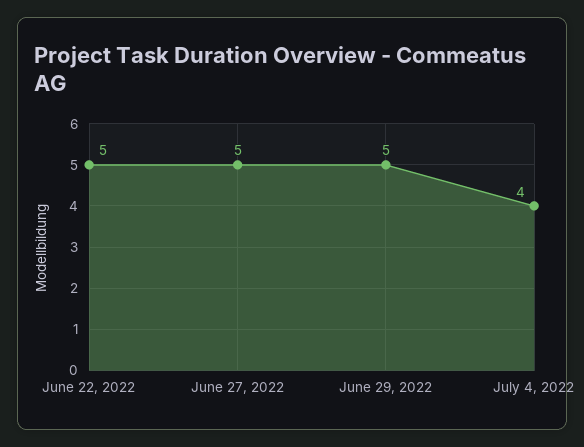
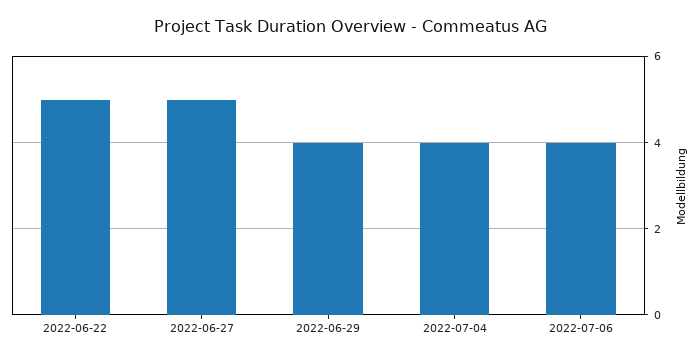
June 29, 2022: 5 -> 4
2022-07-06: none -> 4

